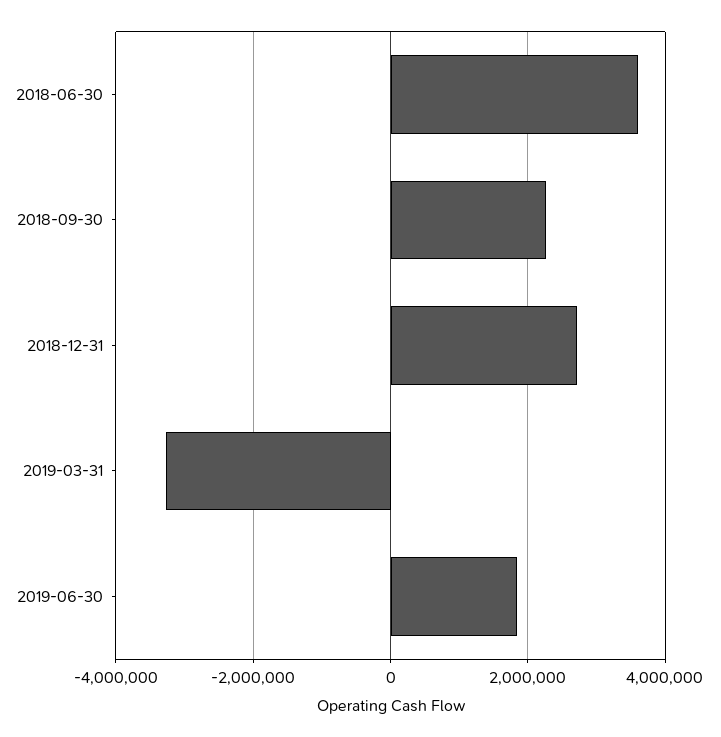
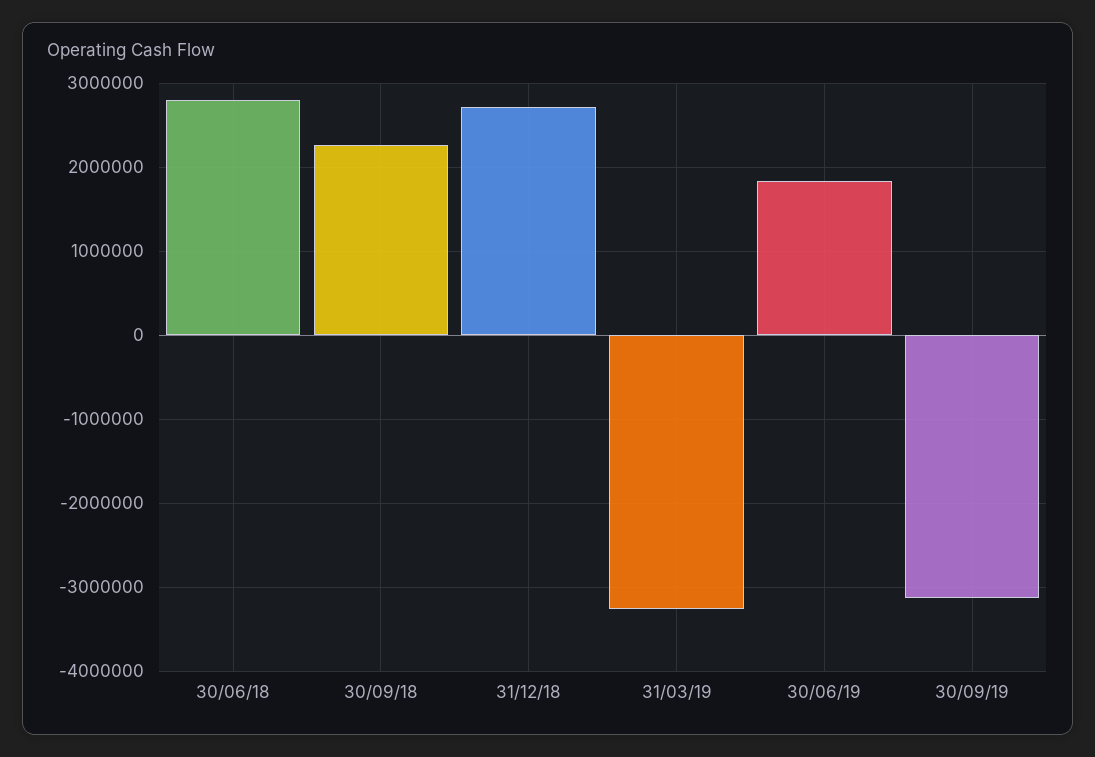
2018-06-30: 3600000 -> 2800000
30/09/19: none -> -3100000

